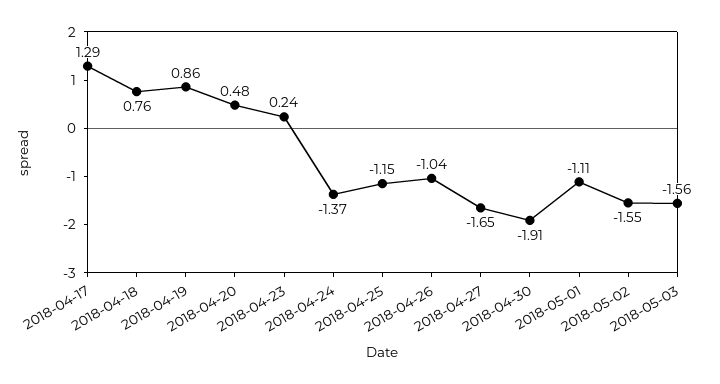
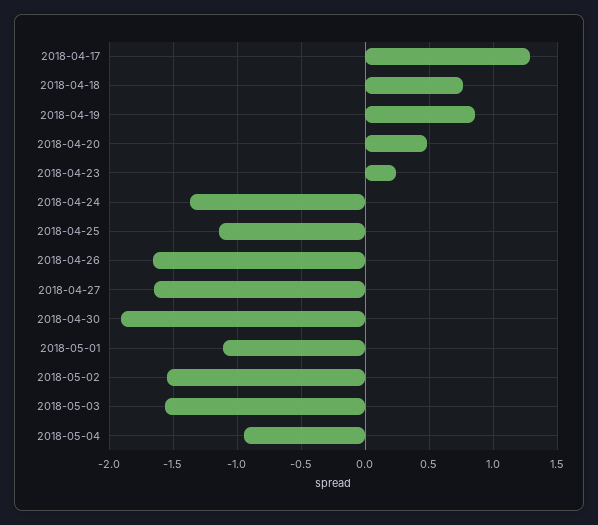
2018-04-26: -1.04 -> -1.65
2018-05-04: none -> -0.95

